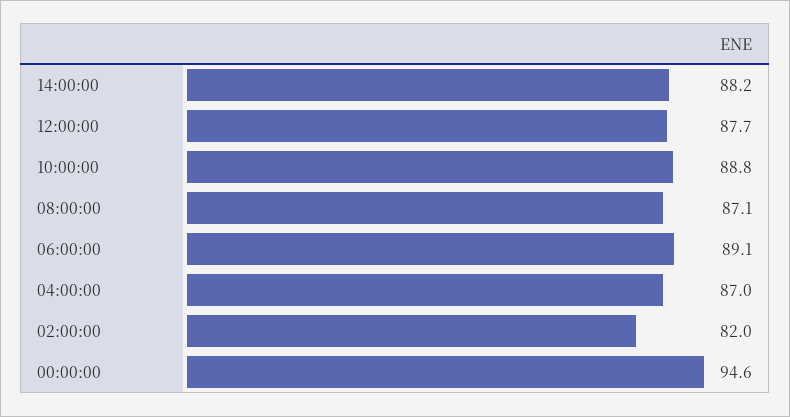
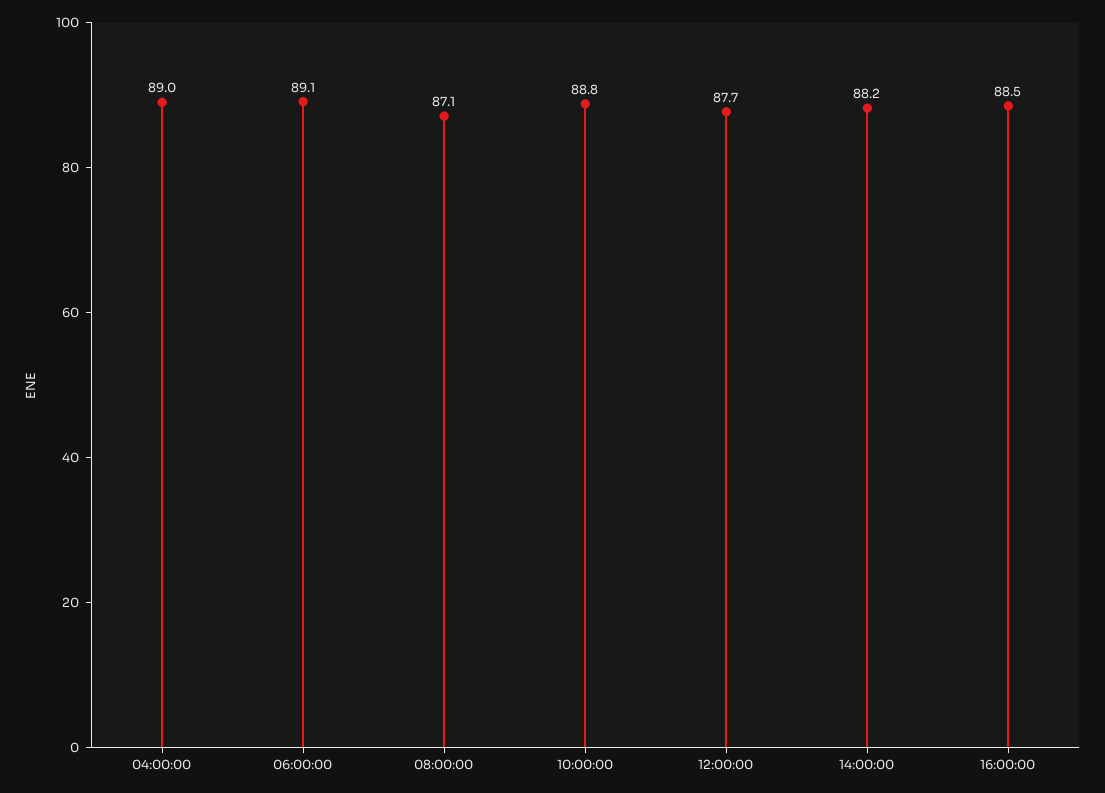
04:00:00: 87 -> 89
02:00:00: 82 -> none
00:00:00: 94.6 -> none
16:00:00: none -> 88.5

